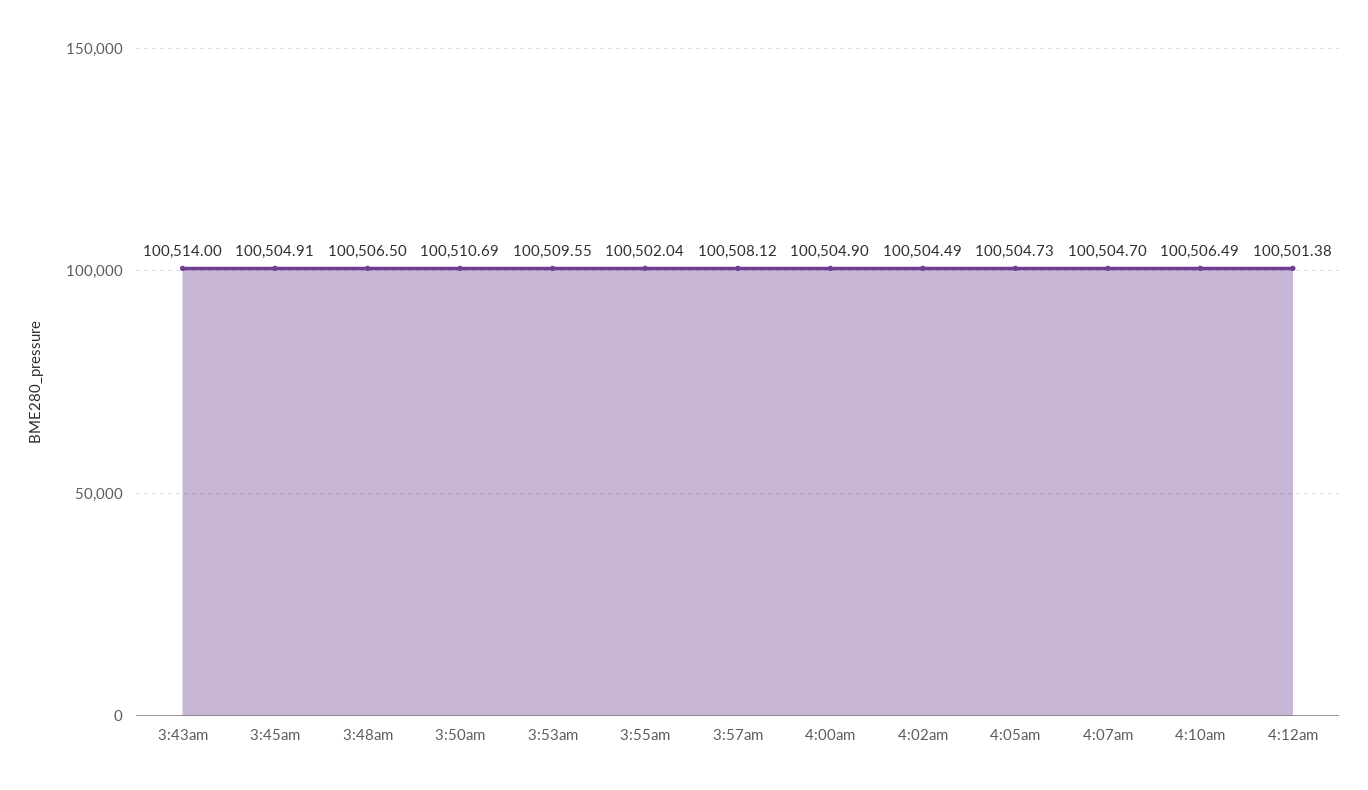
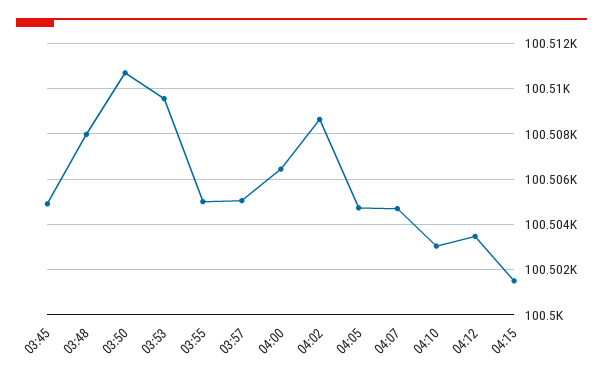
3:43am: 100514 -> none
3:48am: 100506.5 -> 100508
3:55am: 100502.04 -> 100505
3:57am: 100508.12 -> 100505
4:00am: 100504.9 -> 100506.5
4:02am: 100504.49 -> 100508.5
4:10am: 100506.49 -> 100503
4:12am: 100501.38 -> 100503.5
04:15: none -> 100501.5

